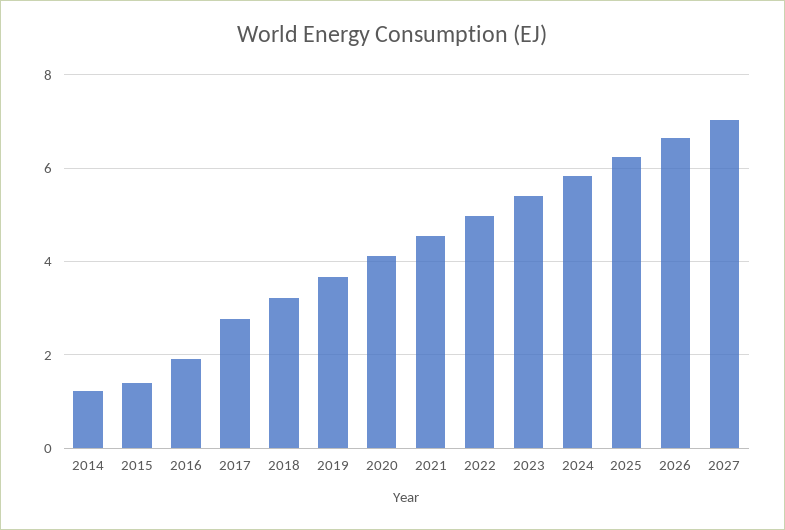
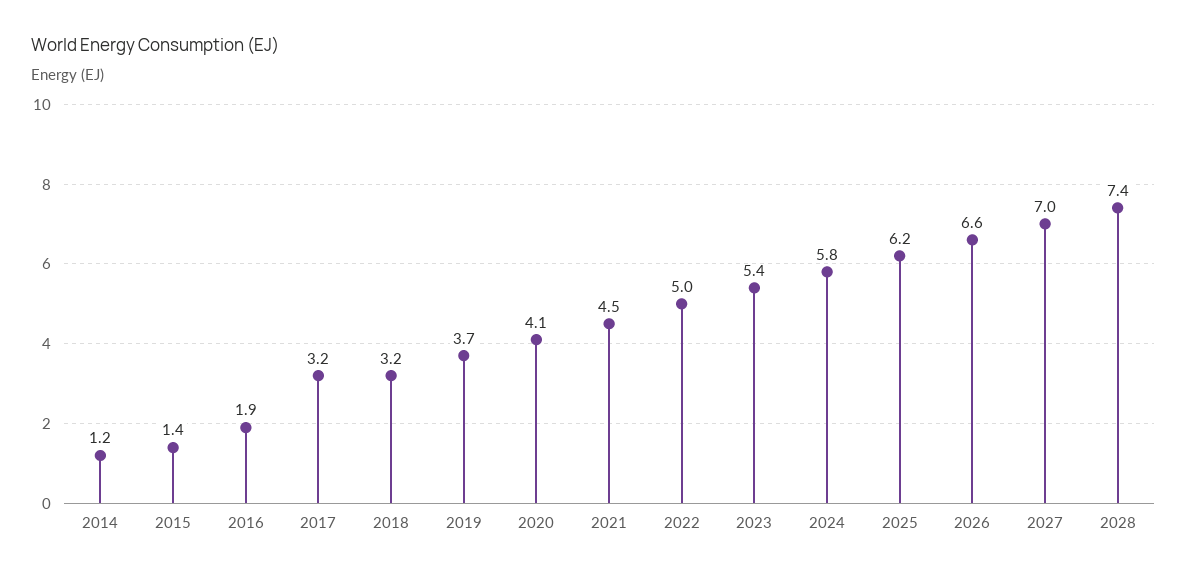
2017: 2.8 -> 3.2
2028: none -> 7.4

